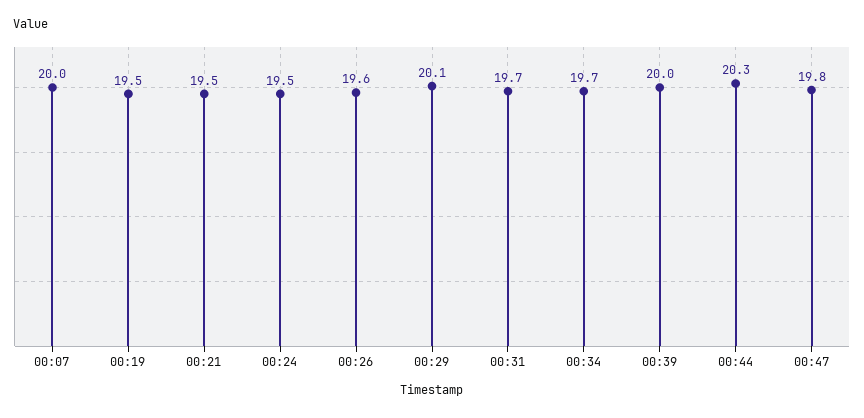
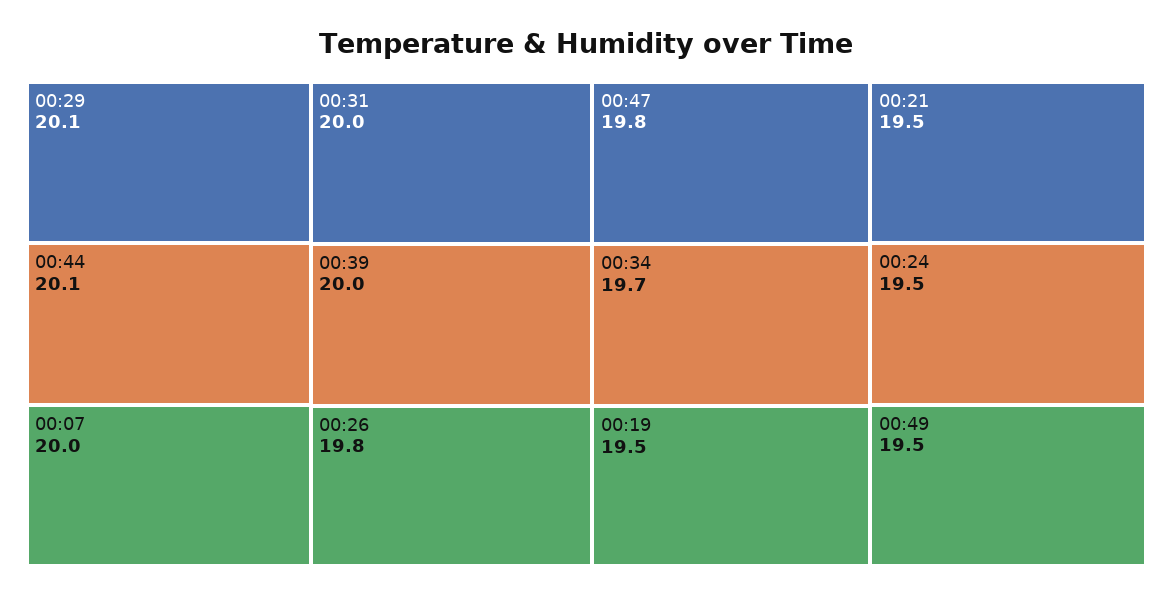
00:26: 19.6 -> 19.8
00:31: 19.7 -> 20
00:44: 20.3 -> 20.1
00:49: none -> 19.5

